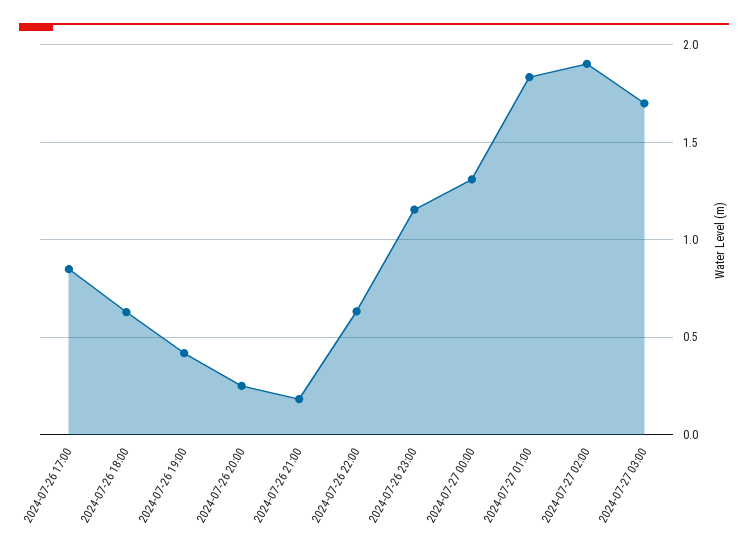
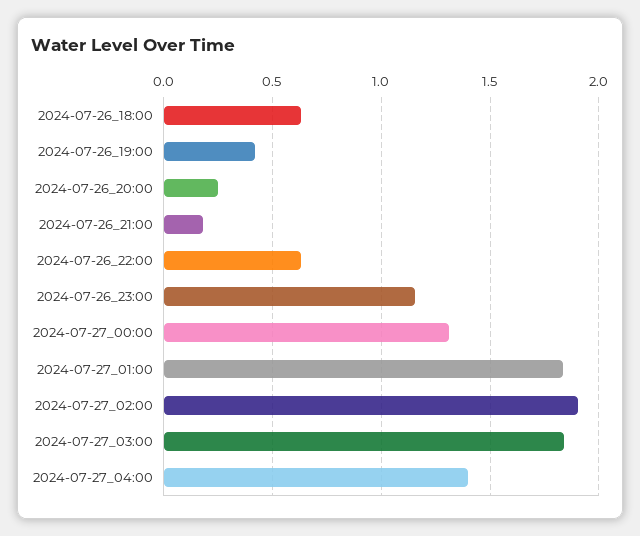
2024-07-26 17:00: 0.85 -> none
2024-07-27 03:00: 1.7 -> 1.85
2024-07-27_04:00: none -> 1.4

